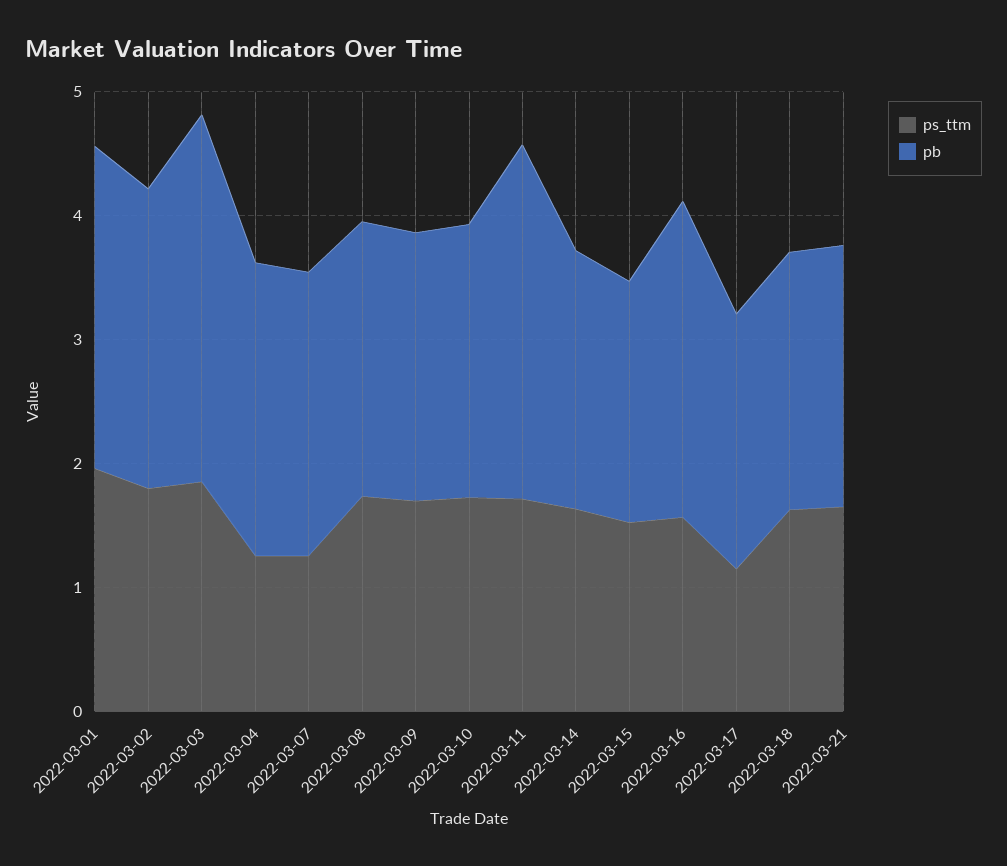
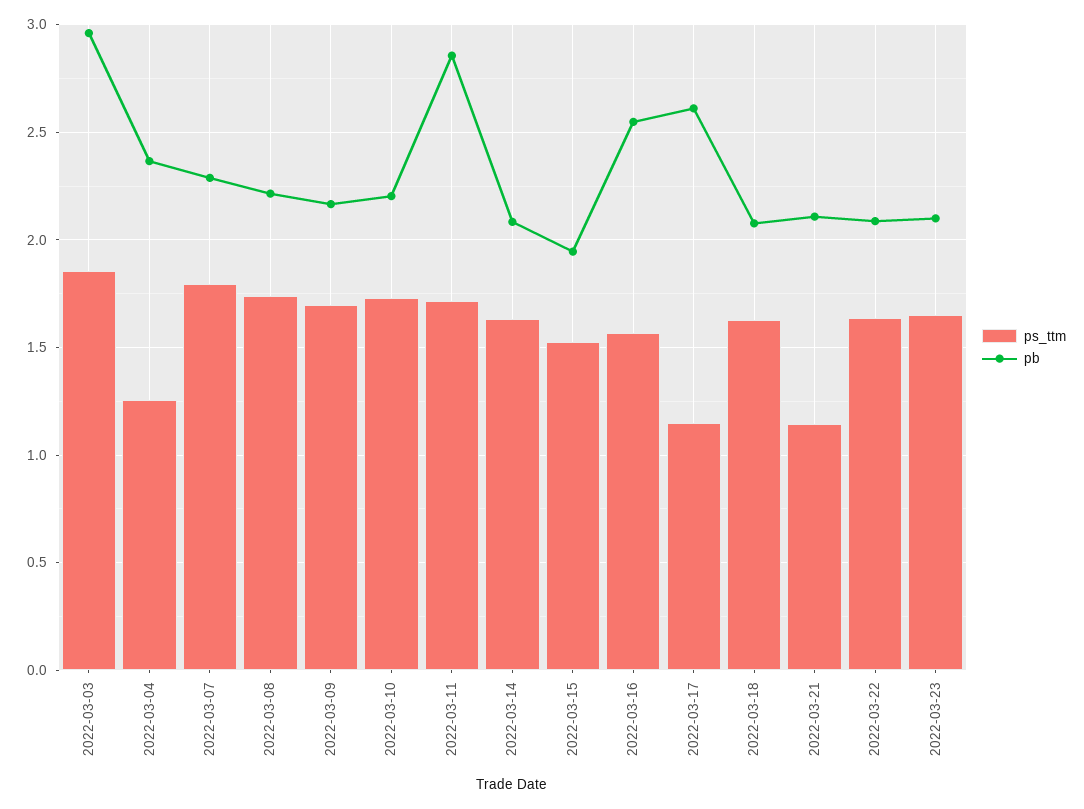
ps_ttm, 2022-03-01: 2 -> none
pb, 2022-03-01: 2.6 -> none
ps_ttm, 2022-03-02: 1.8 -> none
pb, 2022-03-02: 2.4 -> none
ps_ttm, 2022-03-07: 1.2 -> 1.8
pb, 2022-03-17: 2 -> 2.6
ps_ttm, 2022-03-21: 1.6 -> 1.15
ps_ttm, 2022-03-22: none -> 1.65
pb, 2022-03-22: none -> 2.1
ps_ttm, 2022-03-23: none -> 1.65
pb, 2022-03-23: none -> 2.1

